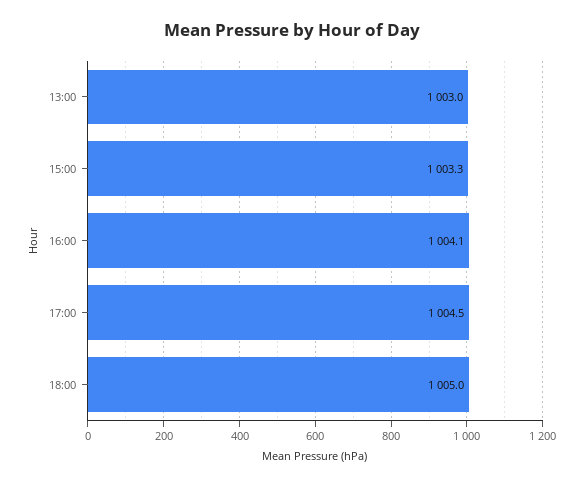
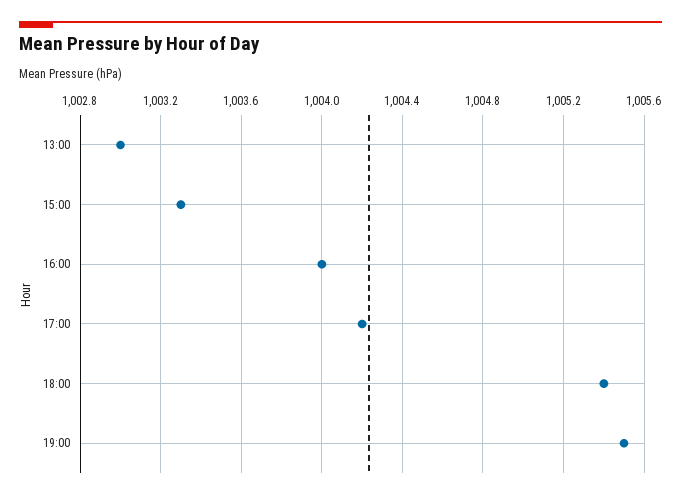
16:00: 1004.1 -> 1004
17:00: 1004.5 -> 1004.2
18:00: 1005 -> 1005.4
19:00: none -> 1005.5

